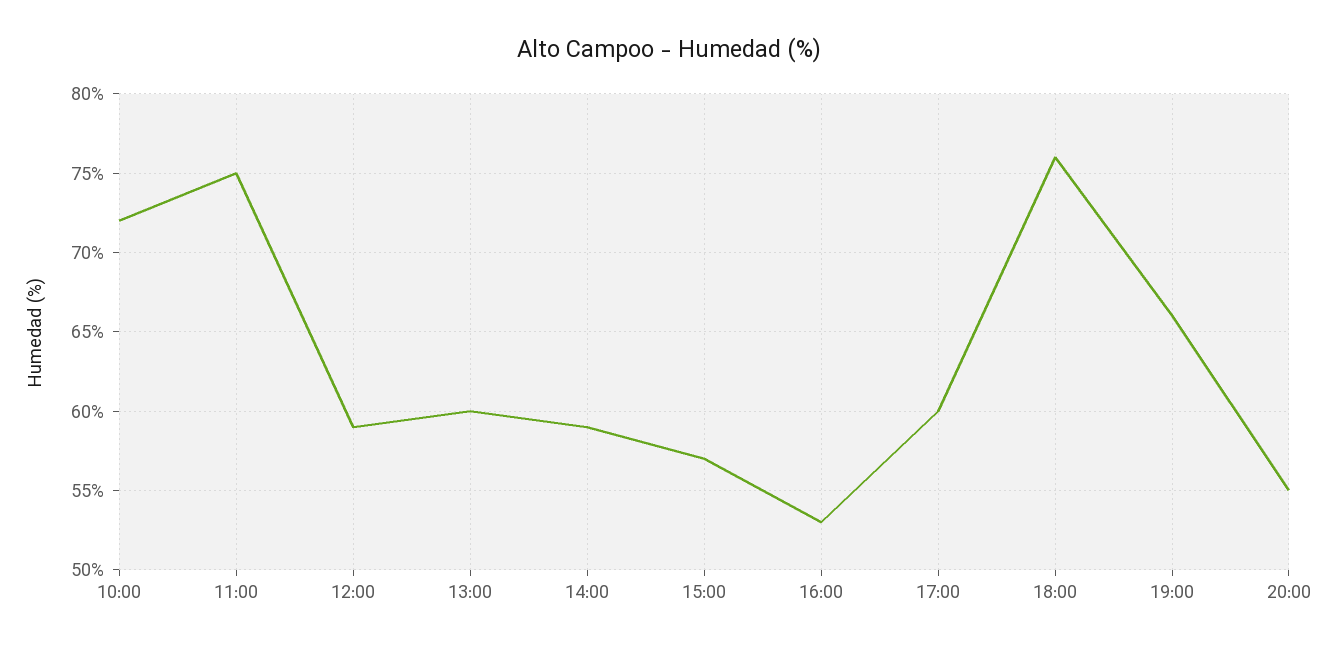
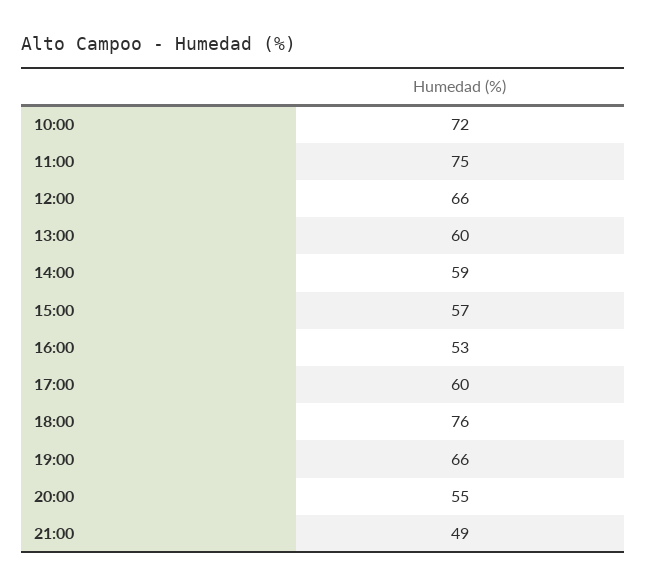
12:00: 59 -> 66
21:00: none -> 49

